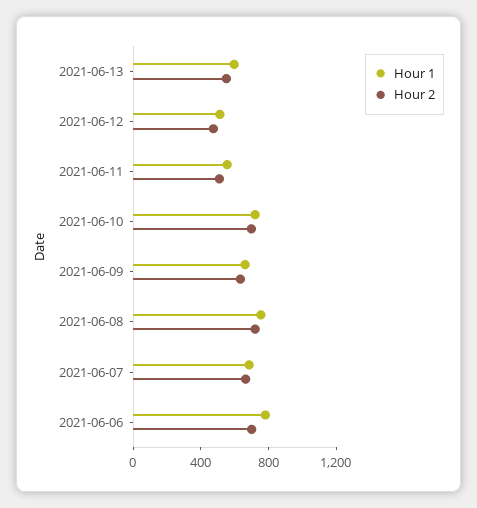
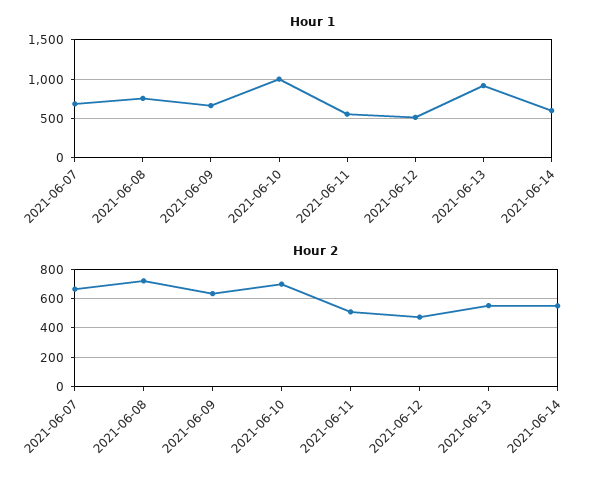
Hour 1, 2021-06-13: 600 -> 900
Hour 1, 2021-06-10: 700 -> 1000
Hour 1, 2021-06-06: 800 -> none
Hour 2, 2021-06-06: 700 -> none
Hour 1, 2021-06-14: none -> 600
Hour 2, 2021-06-14: none -> 550

